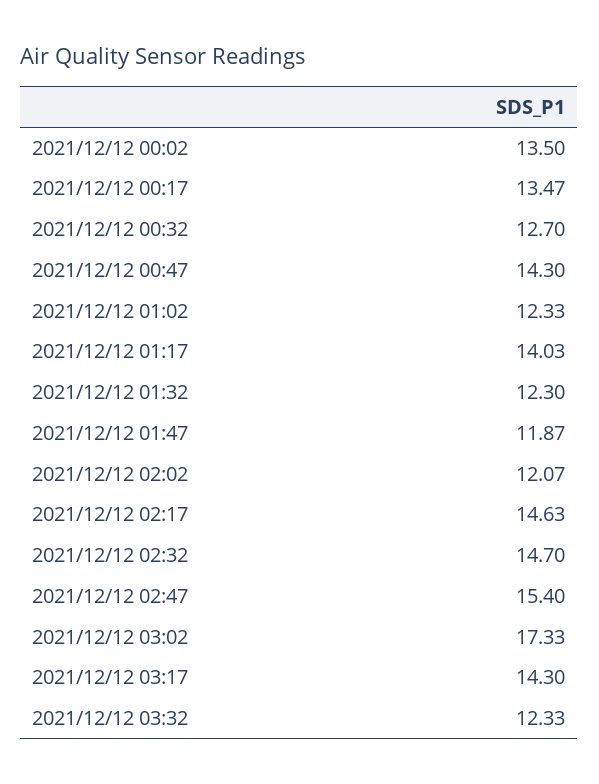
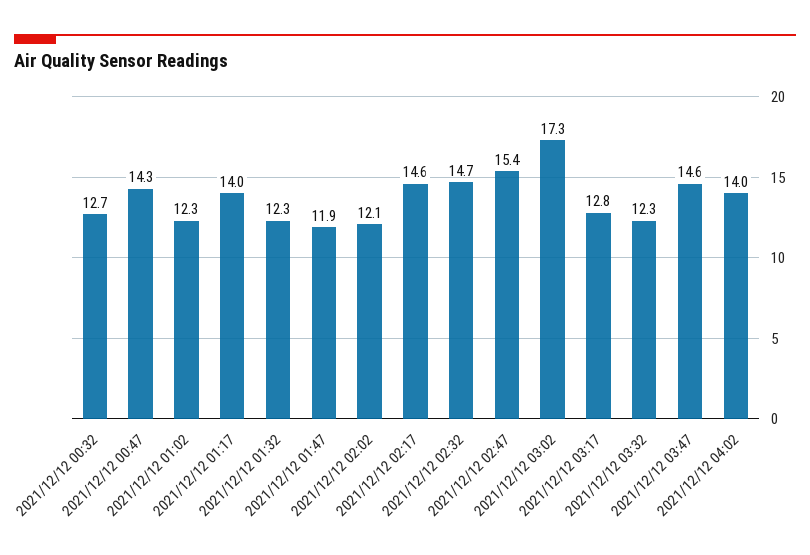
2021/12/12 00:02: 13.5 -> none
2021/12/12 00:17: 13.47 -> none
2021/12/12 03:17: 14.3 -> 12.8
2021/12/12 03:47: none -> 14.6
2021/12/12 04:02: none -> 14

